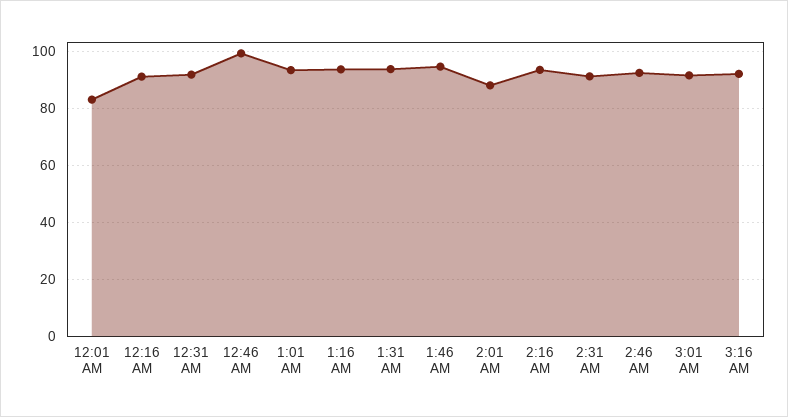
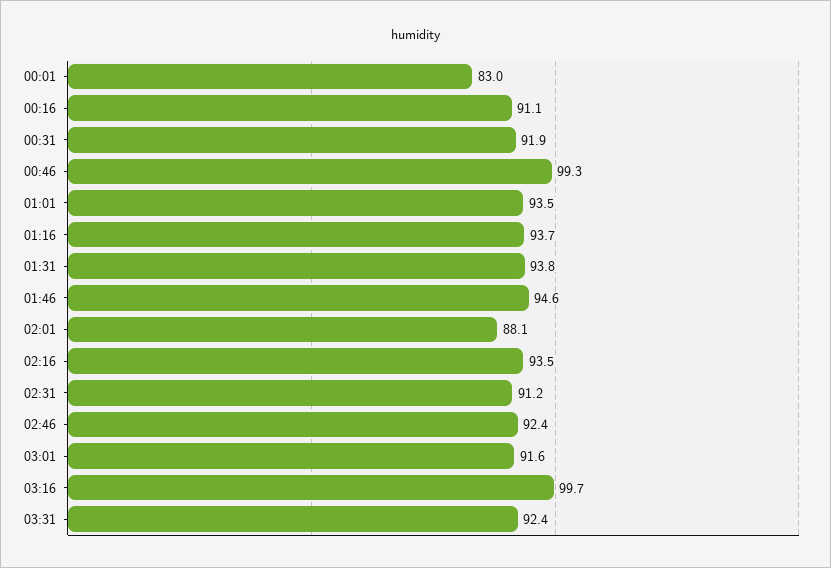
3:16 AM: 92.5 -> 99.7
03:31: none -> 92.4

